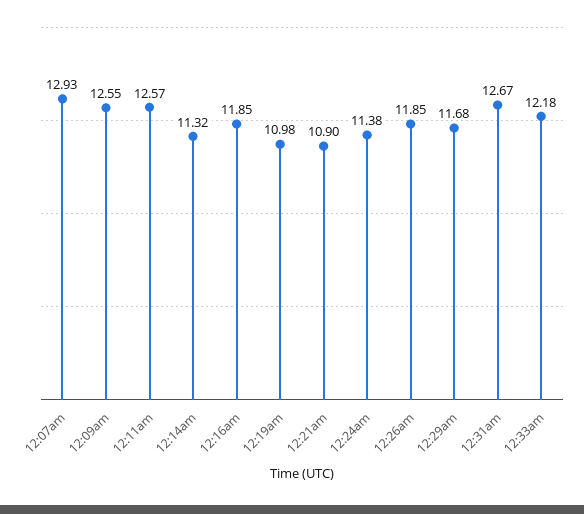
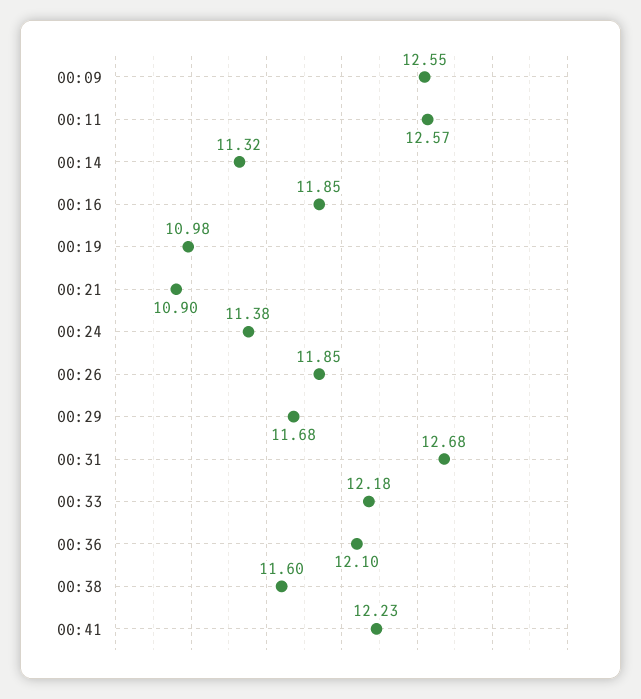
12:07am: 12.93 -> none
12:31am: 12.67 -> 12.68
00:36: none -> 12.1
00:38: none -> 11.6
00:41: none -> 12.23

